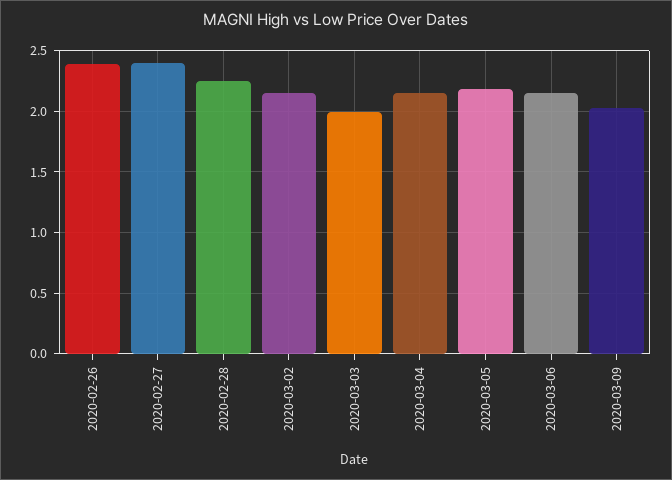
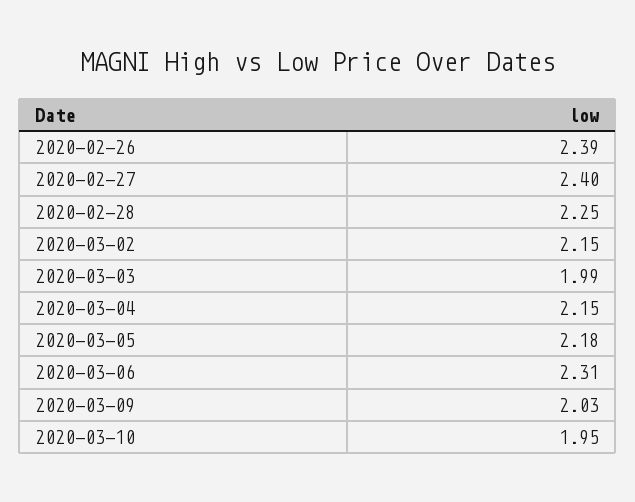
2020-03-06: 2.15 -> 2.31
2020-03-10: none -> 1.95

